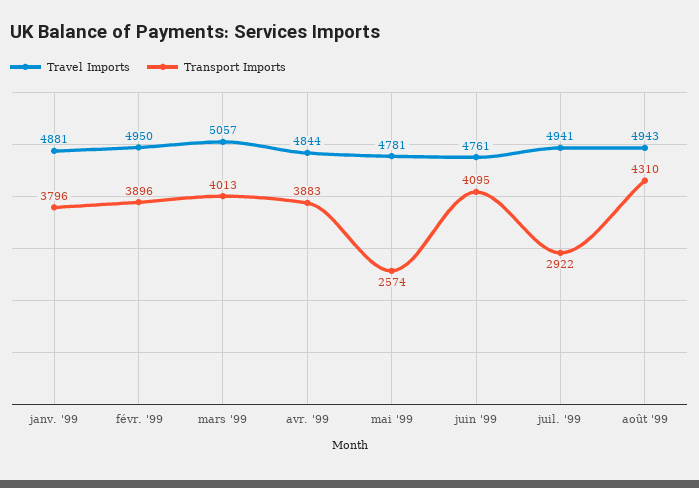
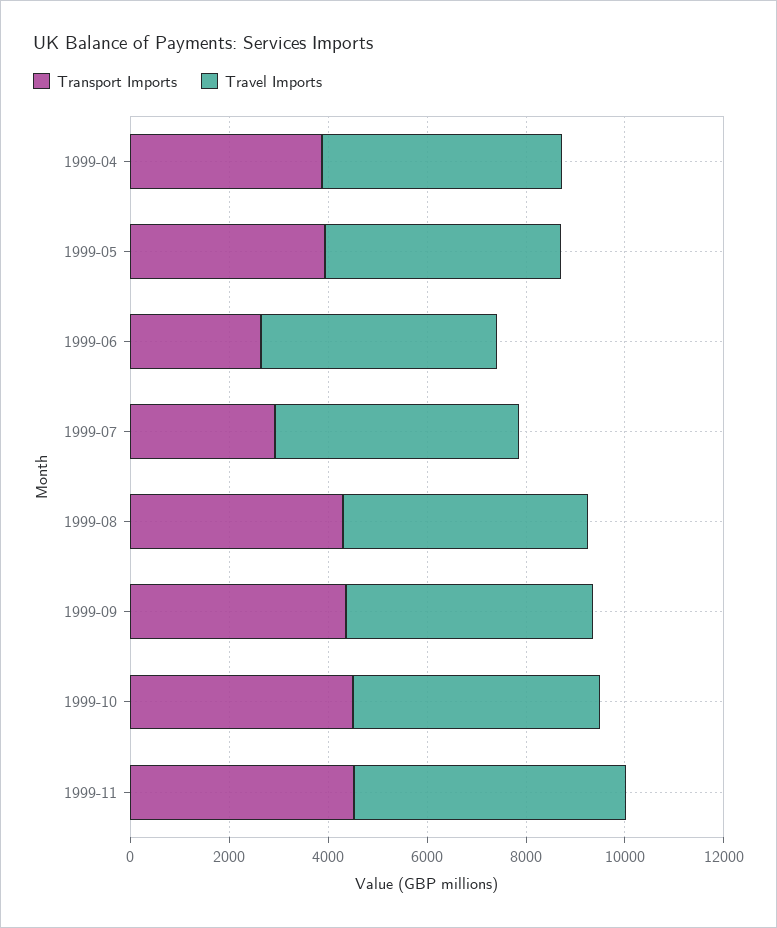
Travel Imports, janv. '99: 4881 -> none
Transport Imports, janv. '99: 3796 -> none
Travel Imports, févr. '99: 4950 -> none
Transport Imports, févr. '99: 3896 -> none
Travel Imports, mars '99: 5057 -> none
Transport Imports, mars '99: 4013 -> none
Transport Imports, mai '99: 2574 -> 4000
Transport Imports, juin '99: 4095 -> 2500
Transport Imports, 1999-09: none -> 4500
Travel Imports, 1999-09: none -> 5000
Transport Imports, 1999-10: none -> 4500
Travel Imports, 1999-10: none -> 5000
Transport Imports, 1999-11: none -> 4500
Travel Imports, 1999-11: none -> 5500

